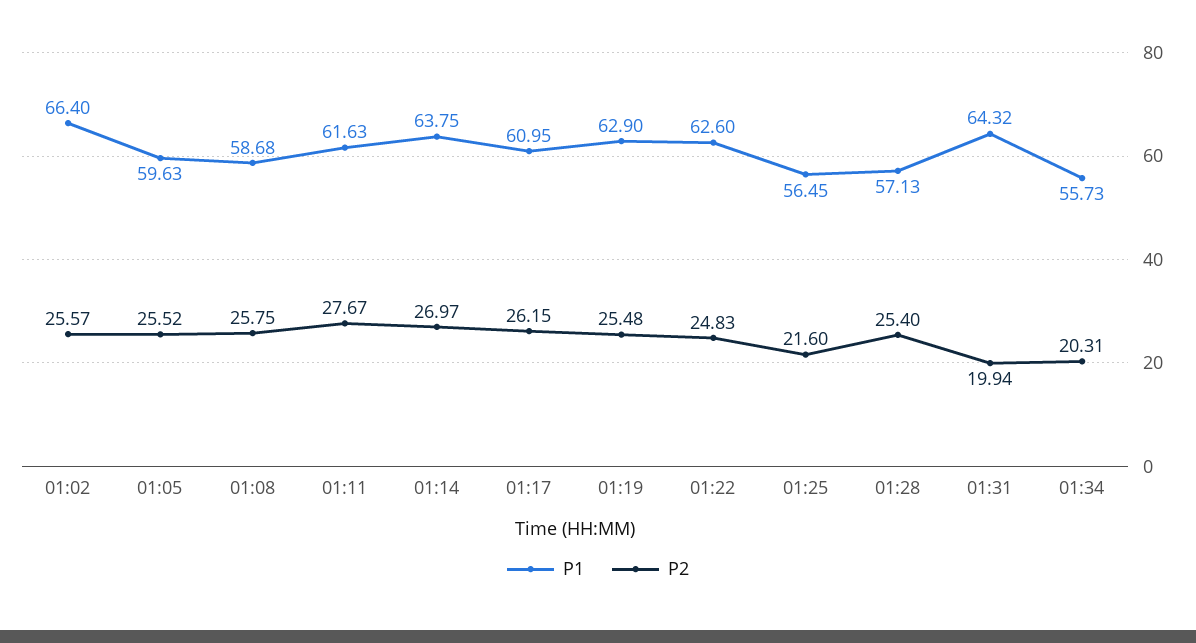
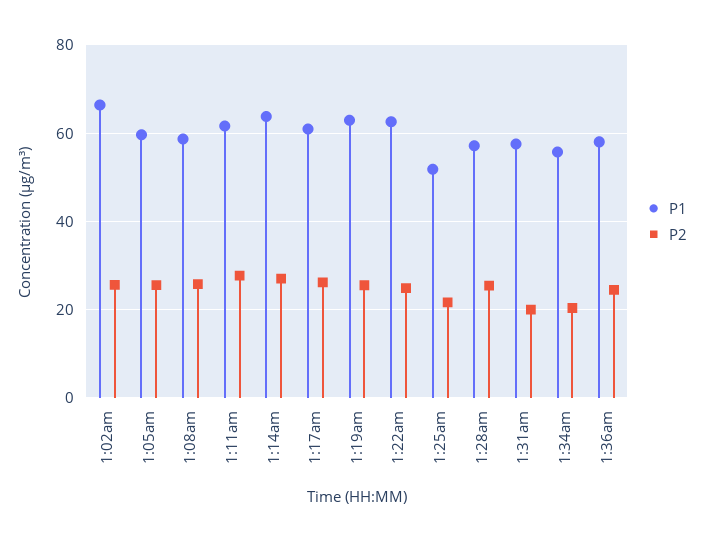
P1, 01:25: 56.45 -> 52
P1, 01:31: 64.32 -> 58
P1, 1:36am: none -> 58
P2, 1:36am: none -> 24

